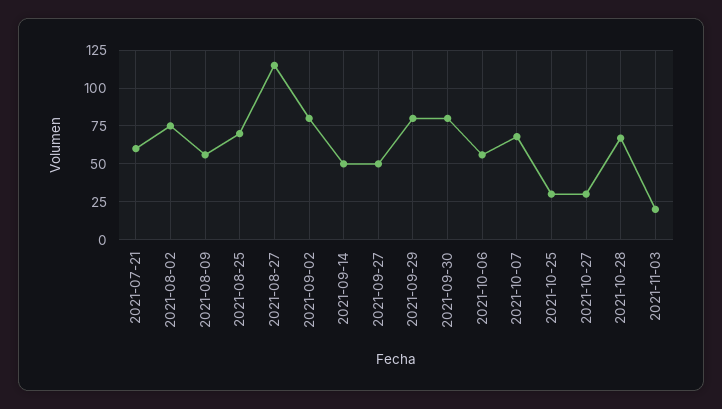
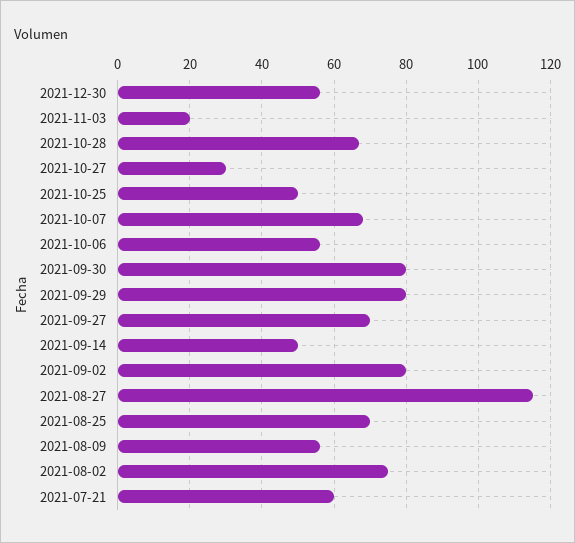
2021-09-27: 50 -> 70
2021-10-25: 30 -> 50
2021-12-30: none -> 55

